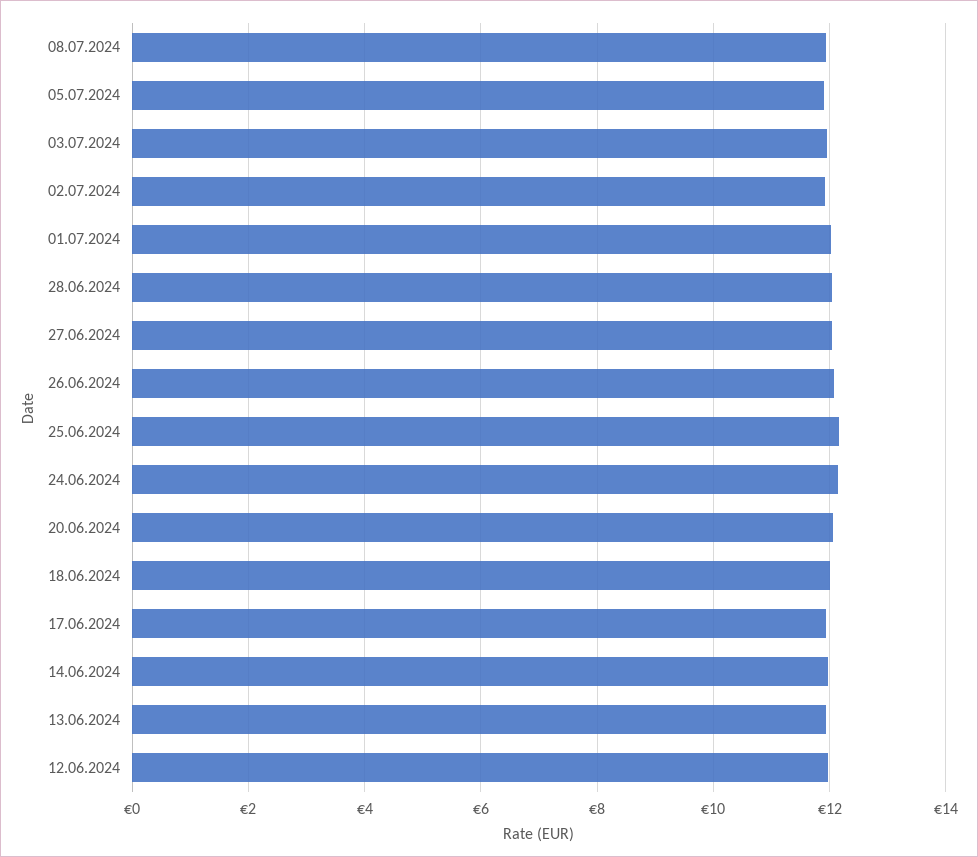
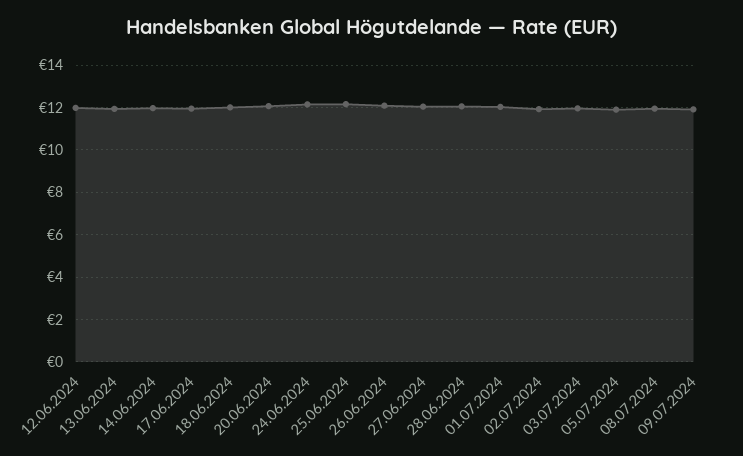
09.07.2024: none -> 12

